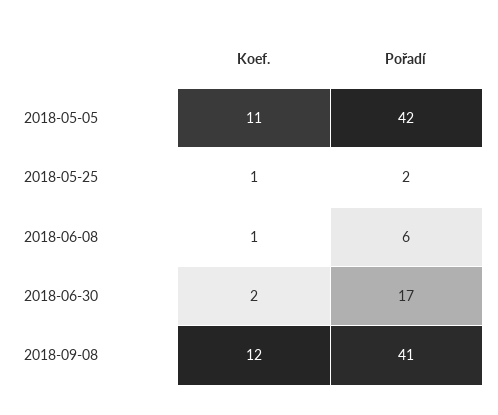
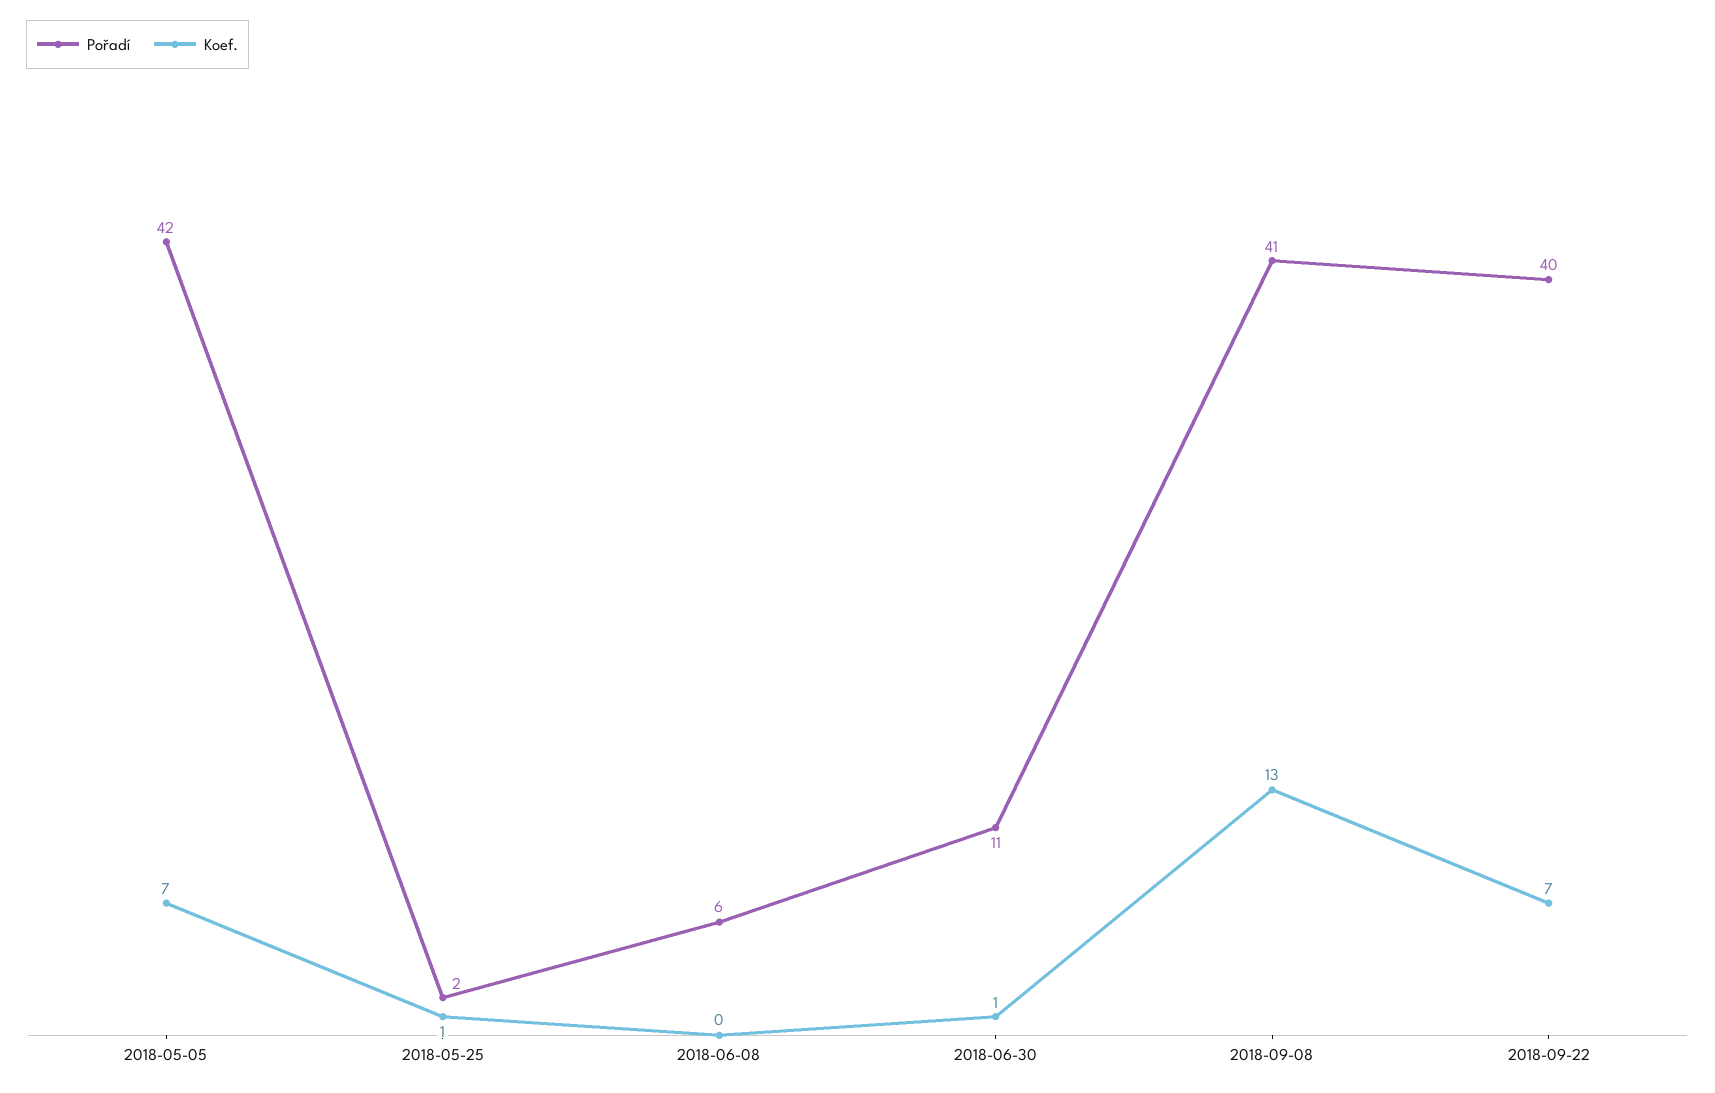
Koef., 2018-05-05: 11 -> 7
Koef., 2018-06-08: 1 -> 0
Koef., 2018-06-30: 2 -> 1
Pořadí, 2018-06-30: 17 -> 11
Koef., 2018-09-08: 12 -> 13
Pořadí, 2018-09-22: none -> 40
Koef., 2018-09-22: none -> 7

